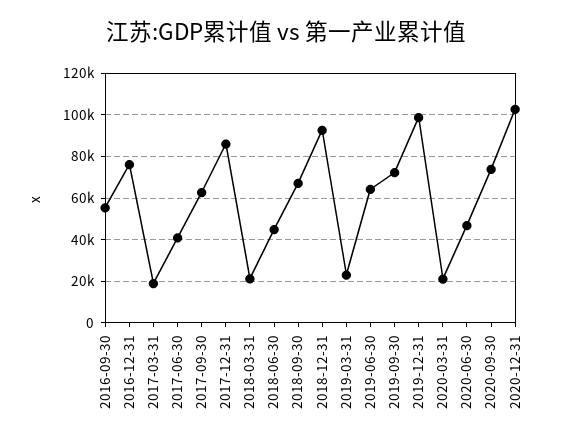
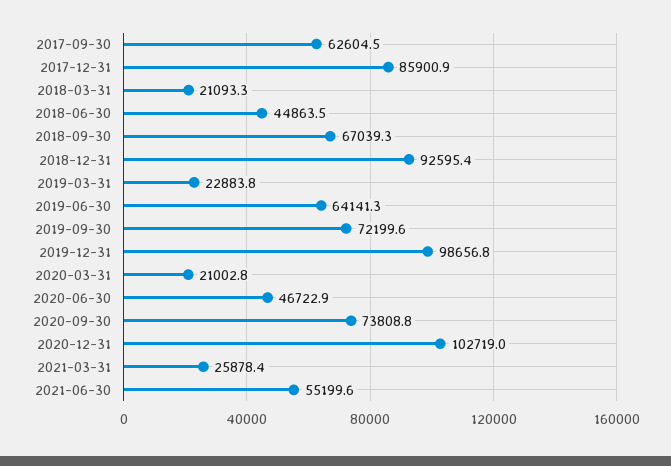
2016-09-30: 55000 -> none
2016-12-31: 75000 -> none
2017-03-31: 20000 -> none
2017-06-30: 40000 -> none
2021-03-31: none -> 25878.4
2021-06-30: none -> 55199.6

